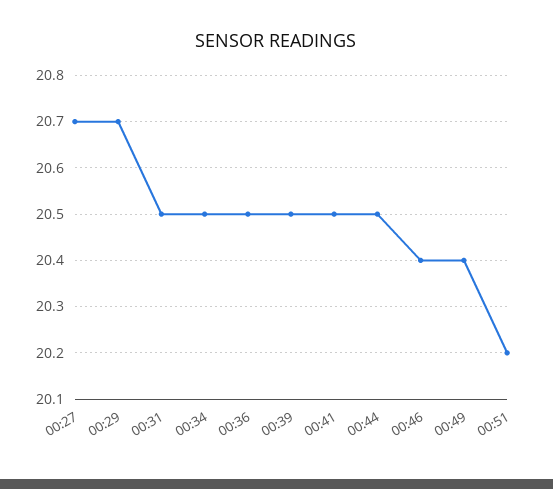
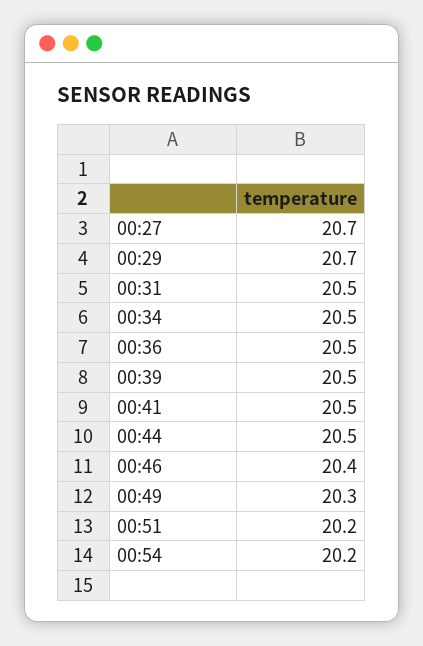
00:49: 20.4 -> 20.3
00:54: none -> 20.2

